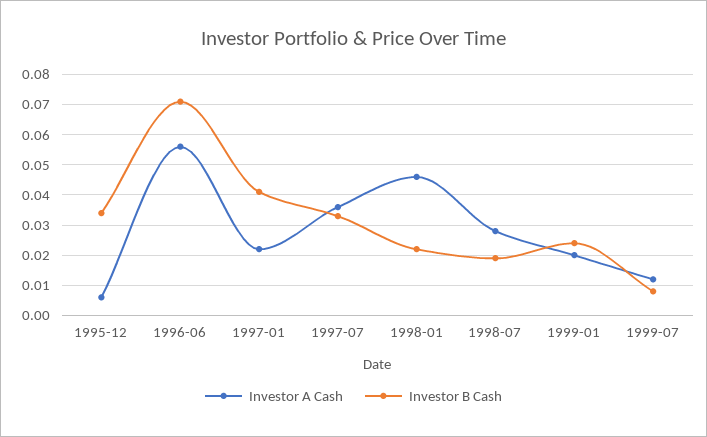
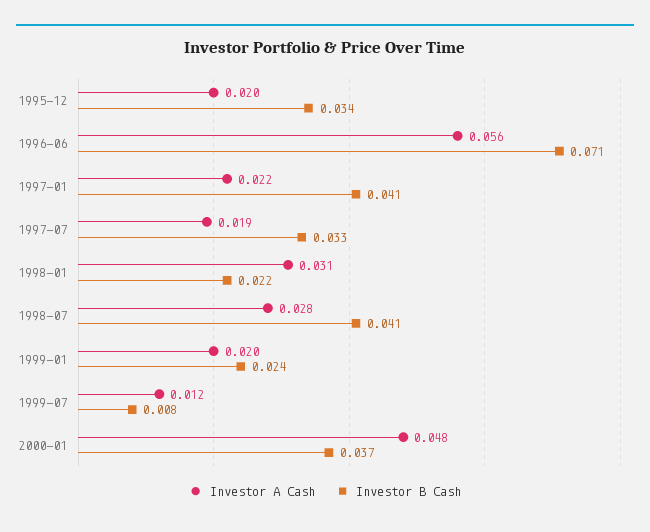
Investor A Cash, 1995-12: 0.005 -> 0.02
Investor A Cash, 1997-07: 0.035 -> 0.019
Investor A Cash, 1998-01: 0.045 -> 0.031
Investor B Cash, 1998-07: 0.02 -> 0.041
Investor A Cash, 2000-01: none -> 0.048
Investor B Cash, 2000-01: none -> 0.037

